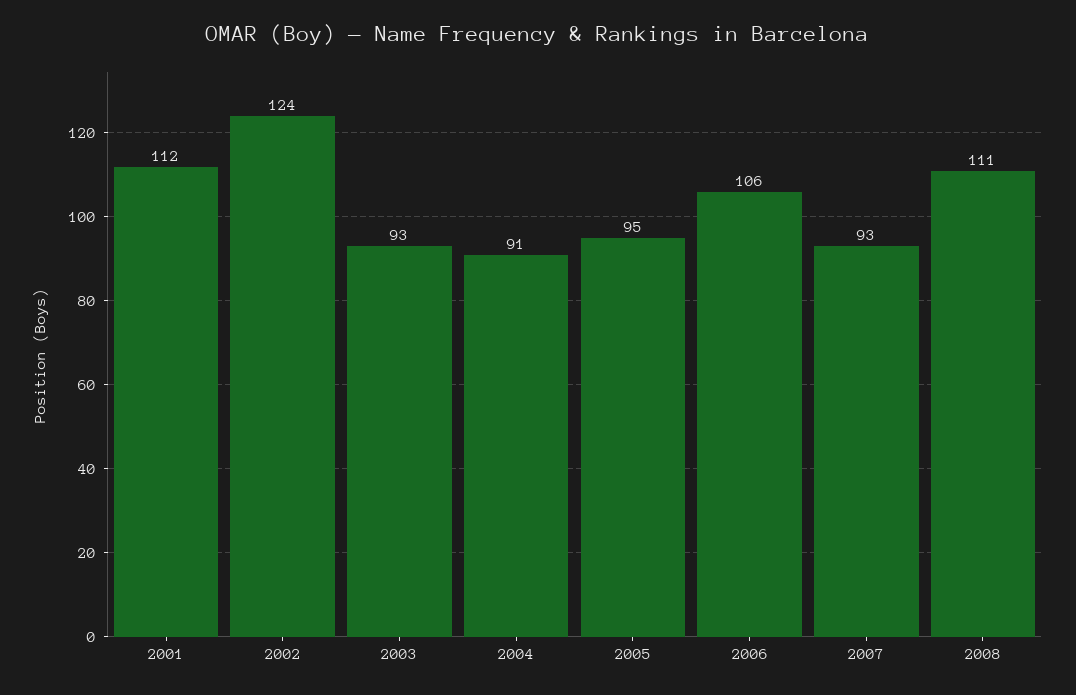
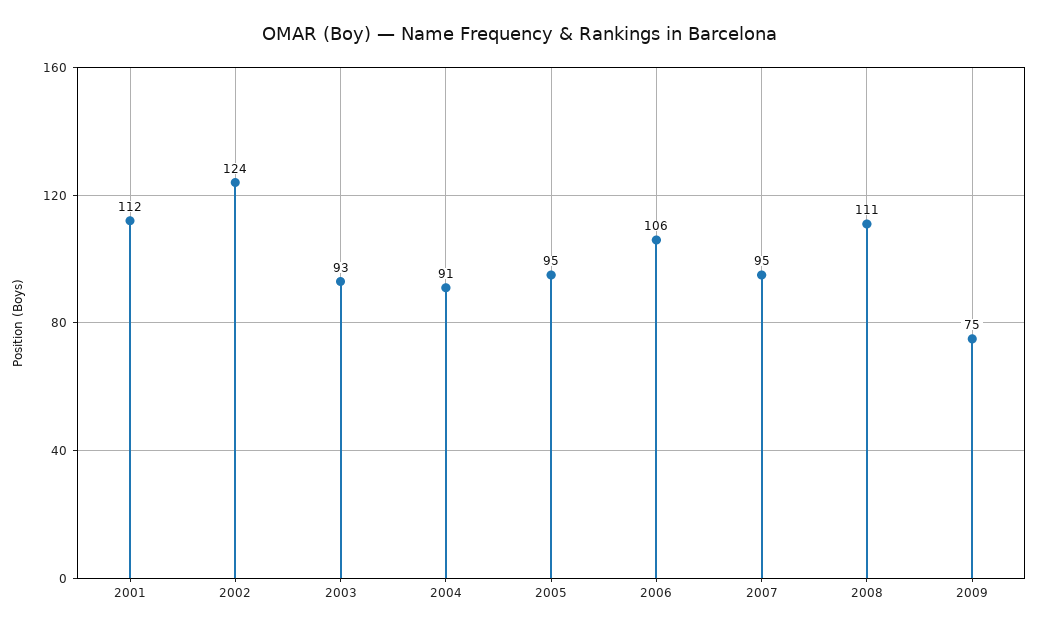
2007: 93 -> 95
2009: none -> 75

